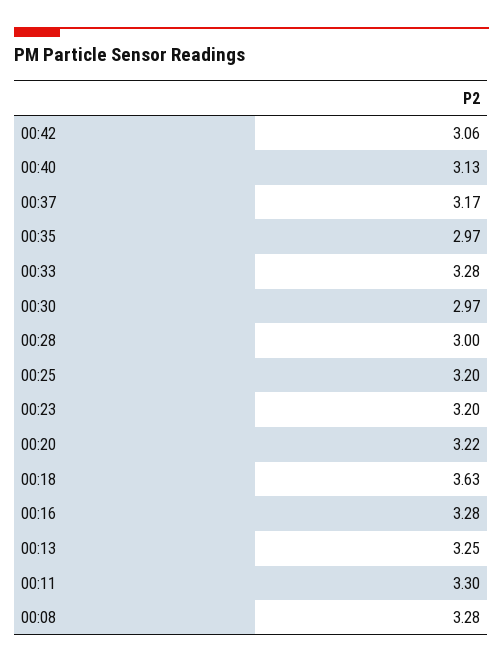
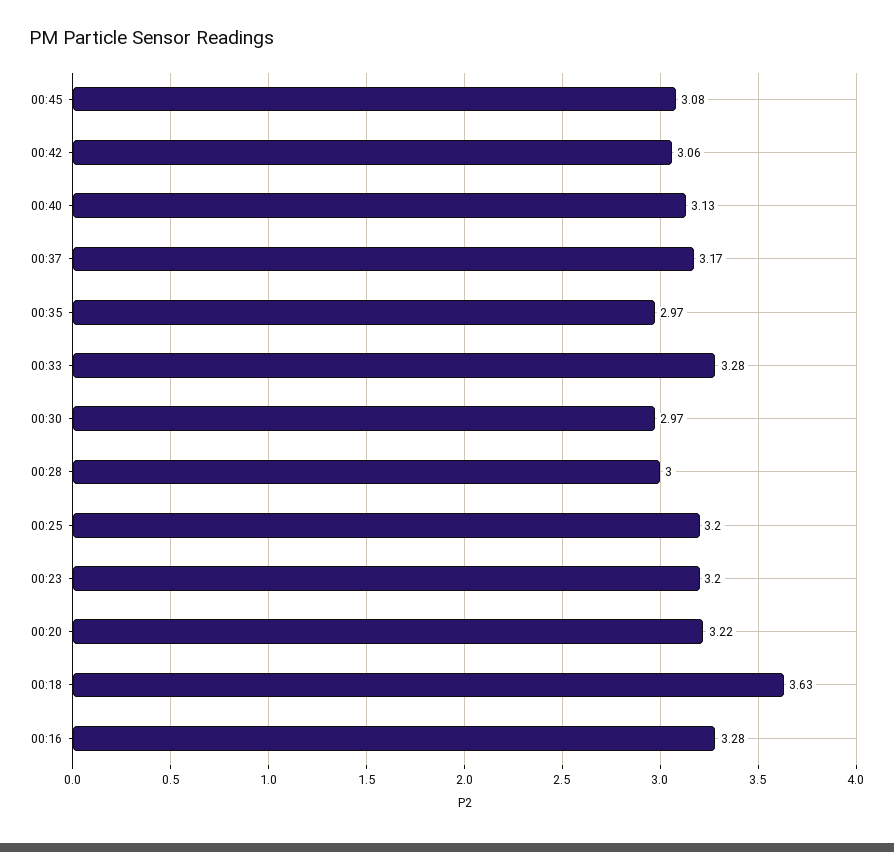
00:13: 3.25 -> none
00:11: 3.3 -> none
00:08: 3.28 -> none
00:45: none -> 3.08

